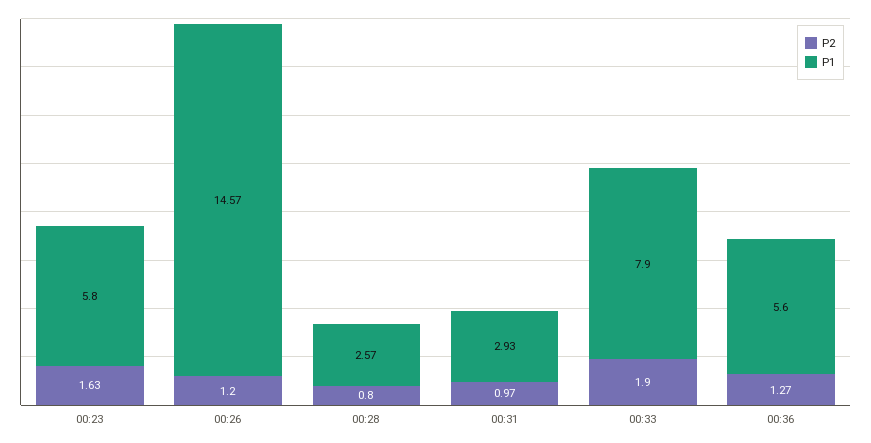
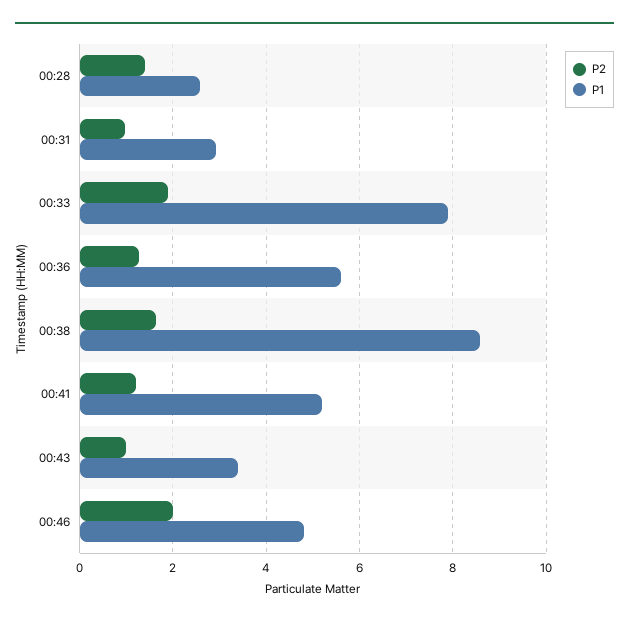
P2, 00:23: 1.63 -> none
P1, 00:23: 5.8 -> none
P2, 00:26: 1.2 -> none
P1, 00:26: 14.57 -> none
P2, 00:28: 0.8 -> 1.4
P2, 00:38: none -> 1.6
P1, 00:38: none -> 8.6
P2, 00:41: none -> 1.2
P1, 00:41: none -> 5.2
P2, 00:43: none -> 1
P1, 00:43: none -> 3.4
P2, 00:46: none -> 2
P1, 00:46: none -> 4.8

